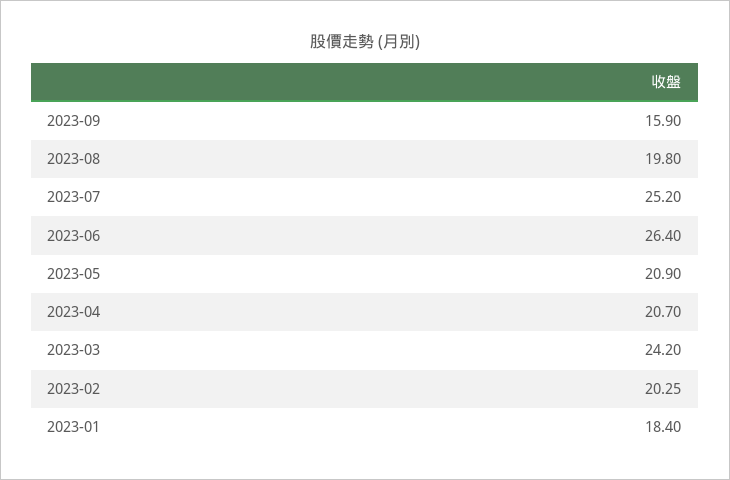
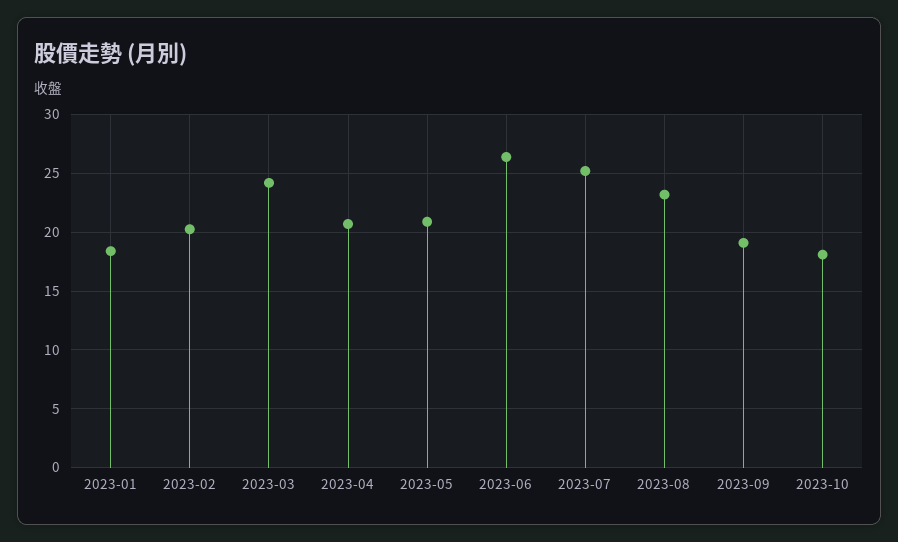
2023-09: 15.9 -> 19
2023-08: 19.8 -> 23
2023-10: none -> 18

